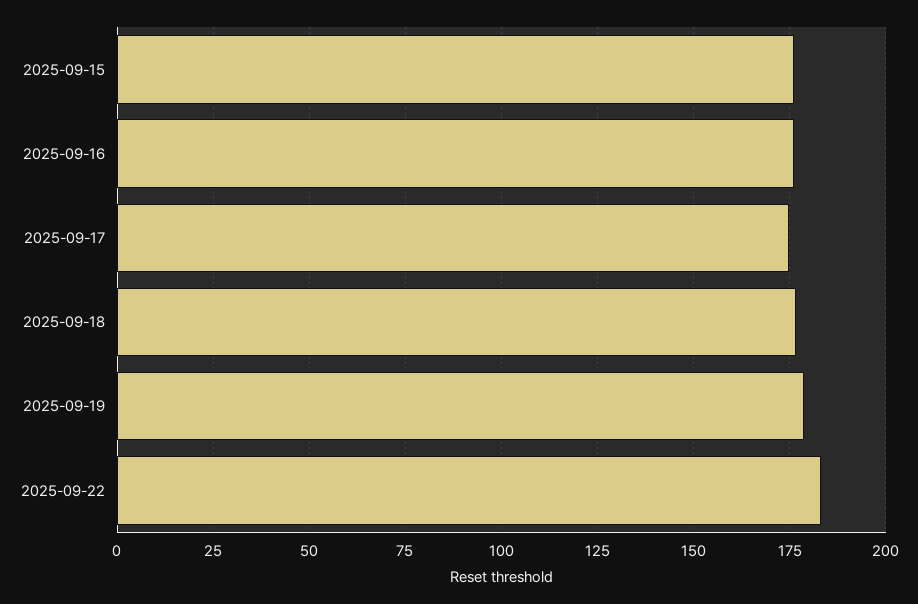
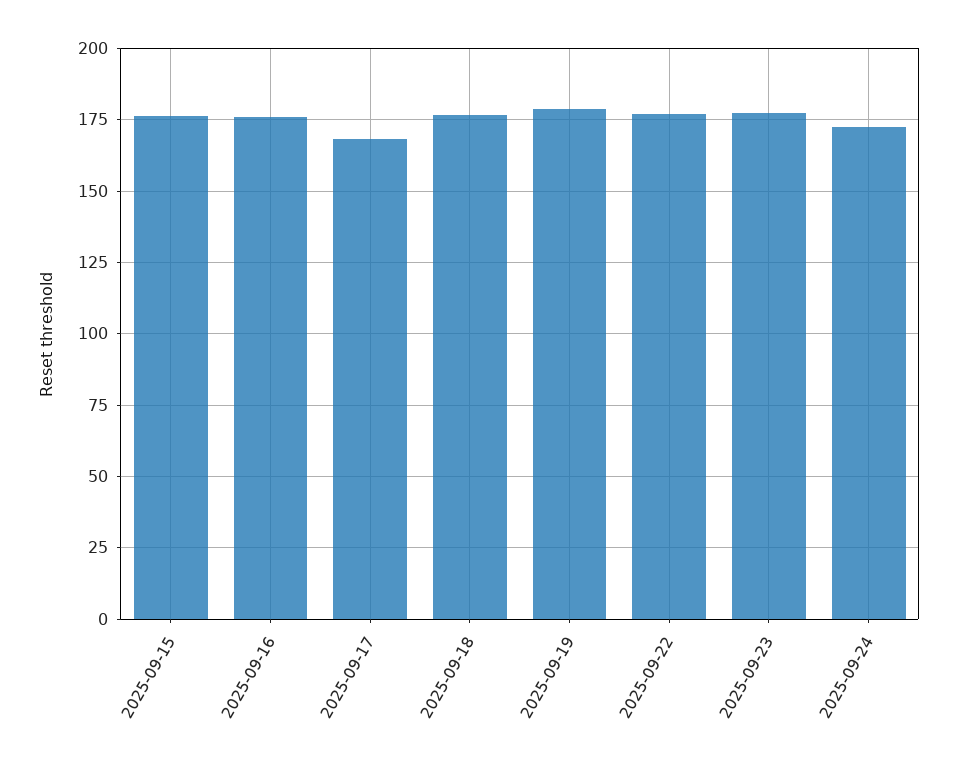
2025-09-17: 175 -> 167.5
2025-09-22: 182.5 -> 177.5
2025-09-23: none -> 177.5
2025-09-24: none -> 172.5

